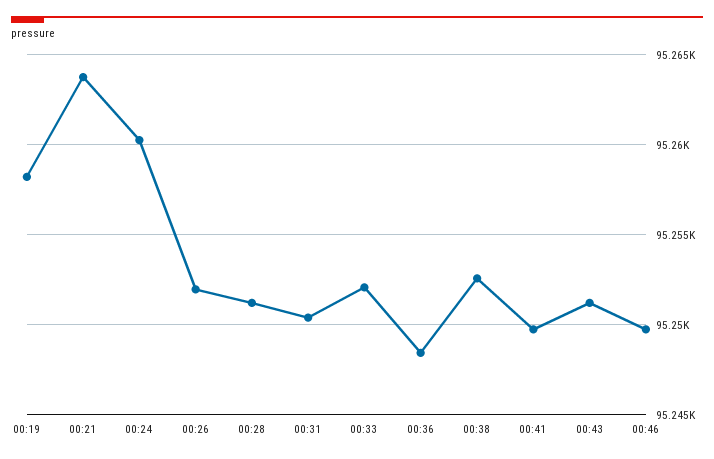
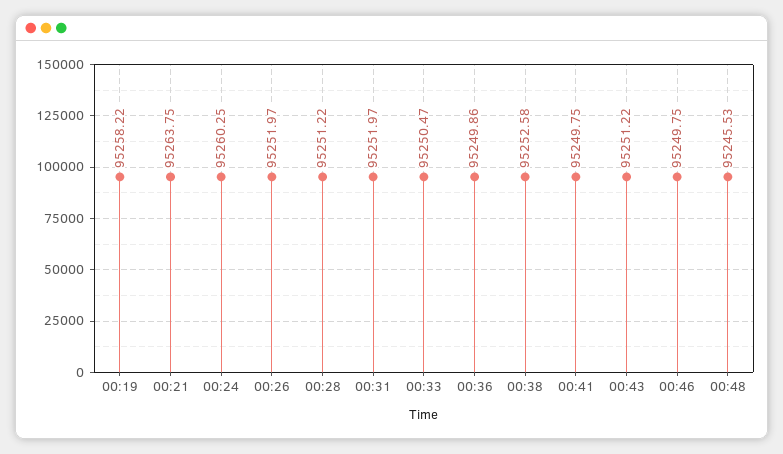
00:31: 95250.5 -> 95251.97
00:33: 95252 -> 95250.47
00:36: 95248.5 -> 95249.86
00:48: none -> 95245.53

